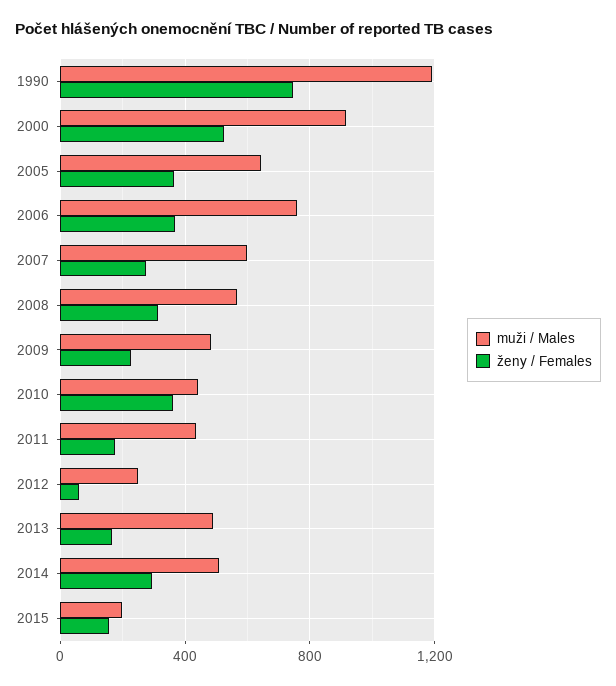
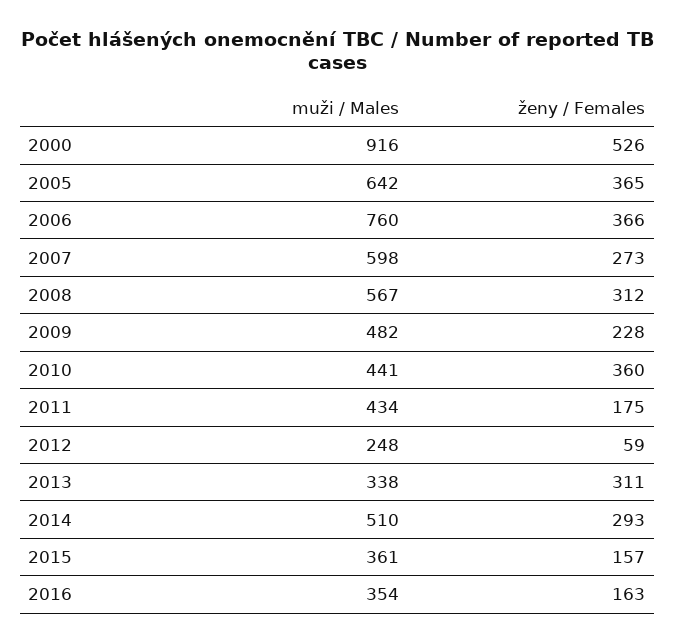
muži / Males, 1990: 1200 -> none
ženy / Females, 1990: 750 -> none
muži / Males, 2013: 500 -> 338
ženy / Females, 2013: 150 -> 311
muži / Males, 2015: 200 -> 361
muži / Males, 2016: none -> 354
ženy / Females, 2016: none -> 163

